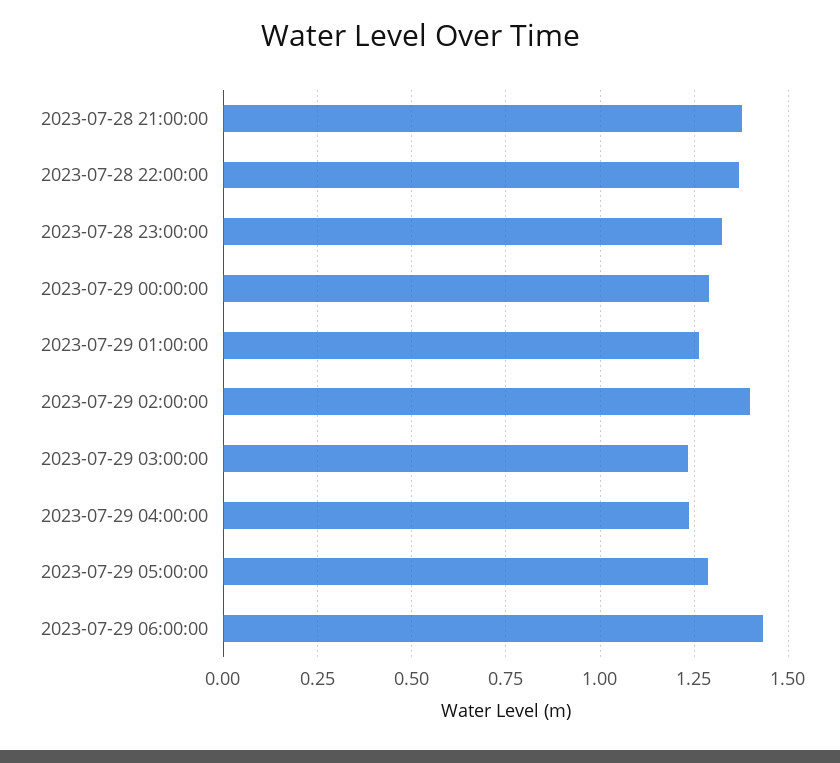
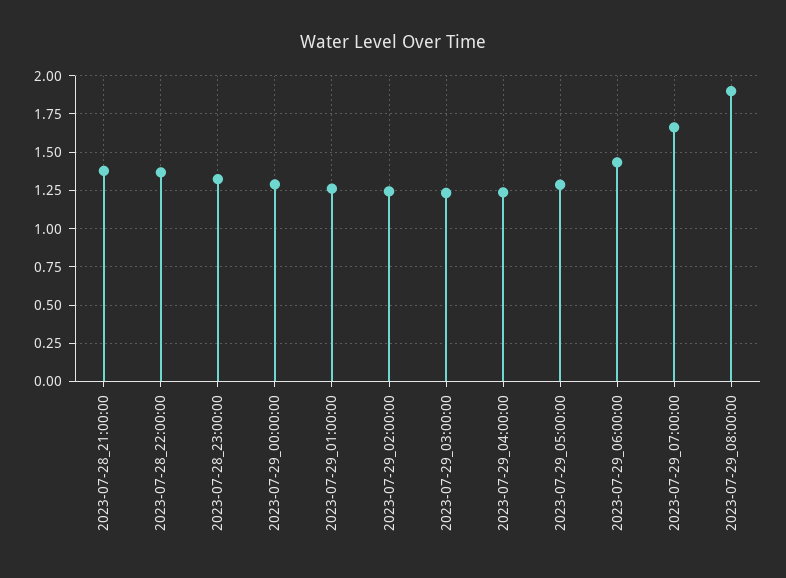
2023-07-29 02:00:00: 1.4 -> 1.25
2023-07-29_07:00:00: none -> 1.65
2023-07-29_08:00:00: none -> 1.9

